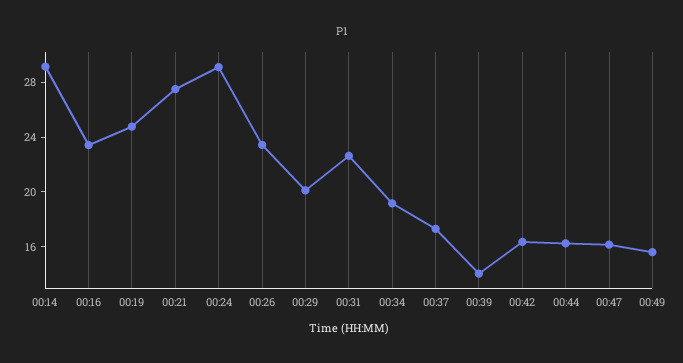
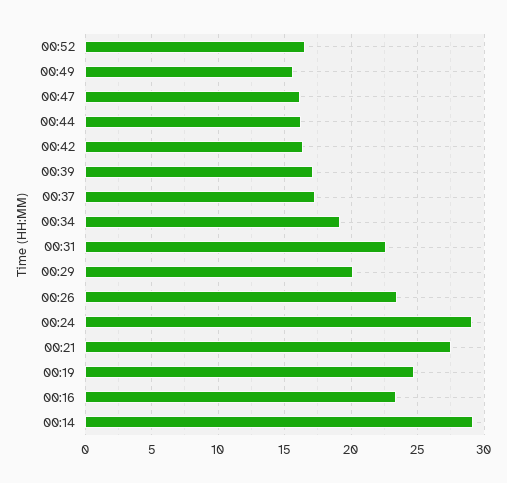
00:39: 14 -> 17
00:52: none -> 16.5

